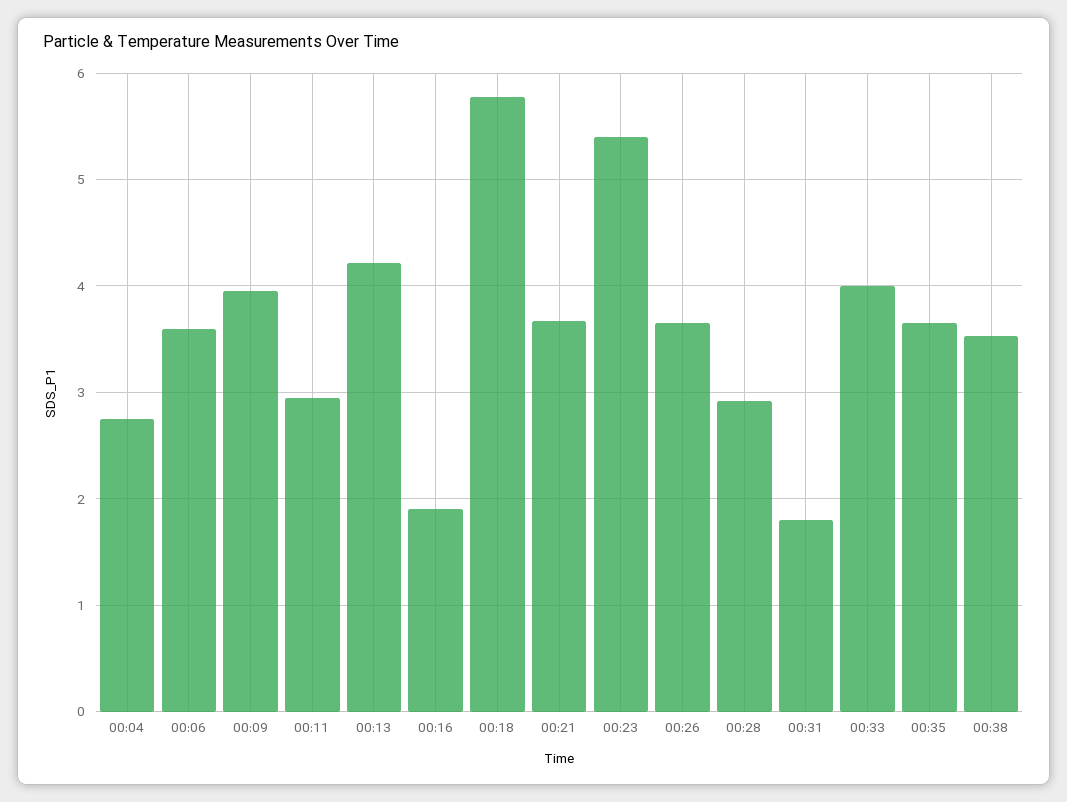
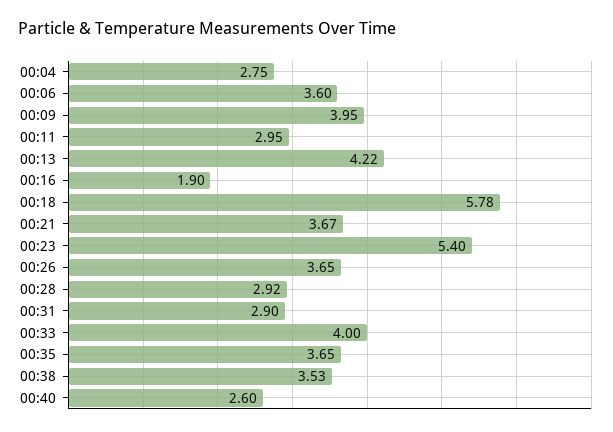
00:31: 1.8 -> 2.9
00:40: none -> 2.6

